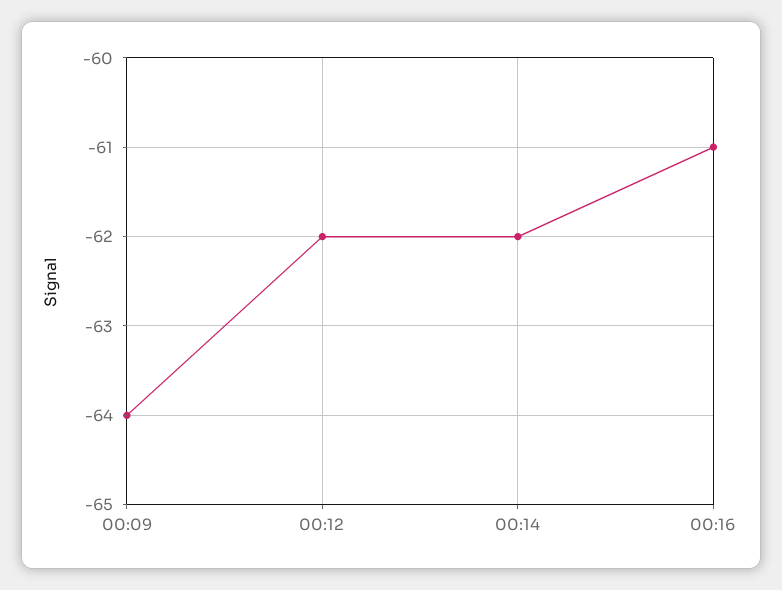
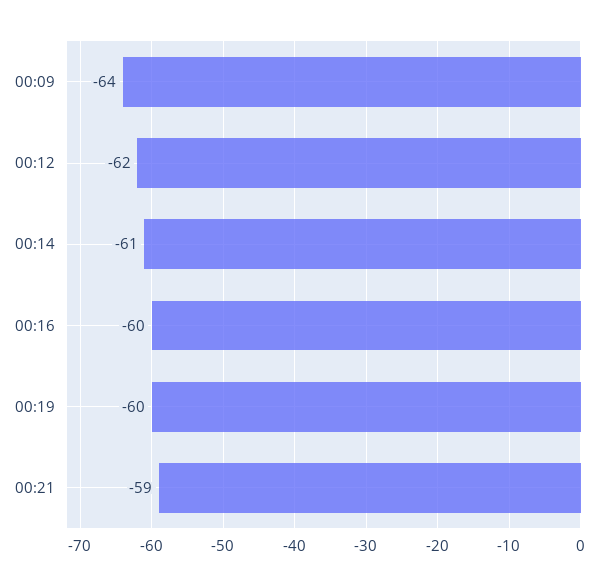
00:14: -62 -> -61
00:16: -61 -> -60
00:19: none -> -60
00:21: none -> -59

